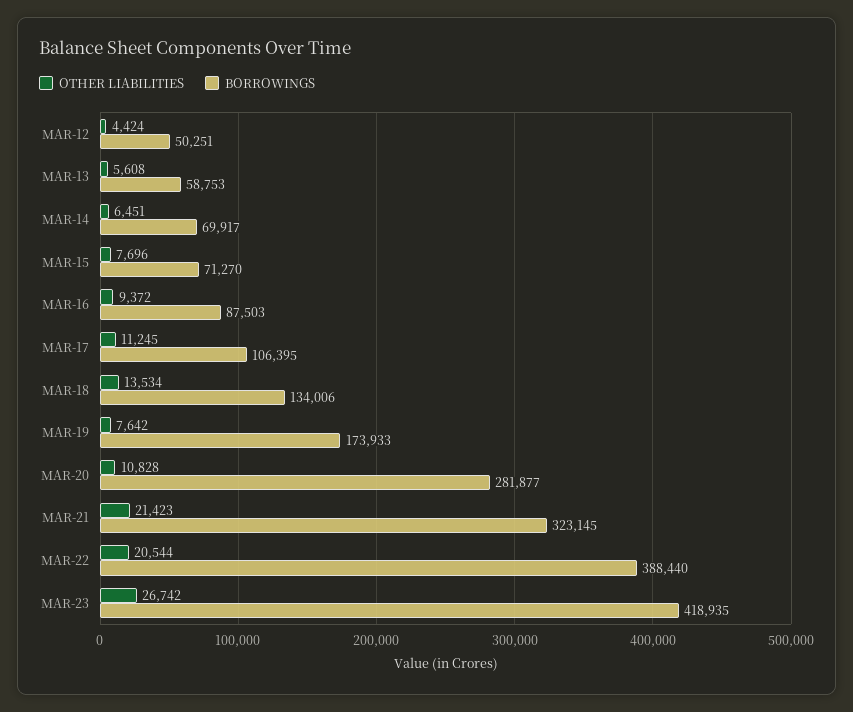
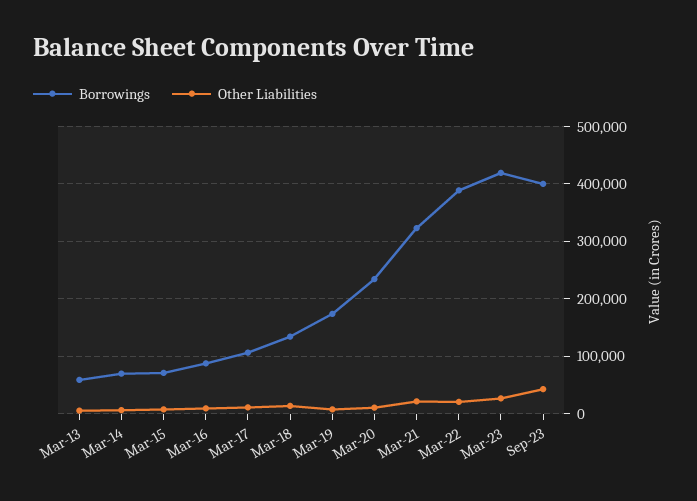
OTHER LIABILITIES, MAR-12: 4424 -> none
BORROWINGS, MAR-12: 50251 -> none
BORROWINGS, MAR-20: 281877 -> 240000
BORROWINGS, Sep-23: none -> 400000
OTHER LIABILITIES, Sep-23: none -> 40000

